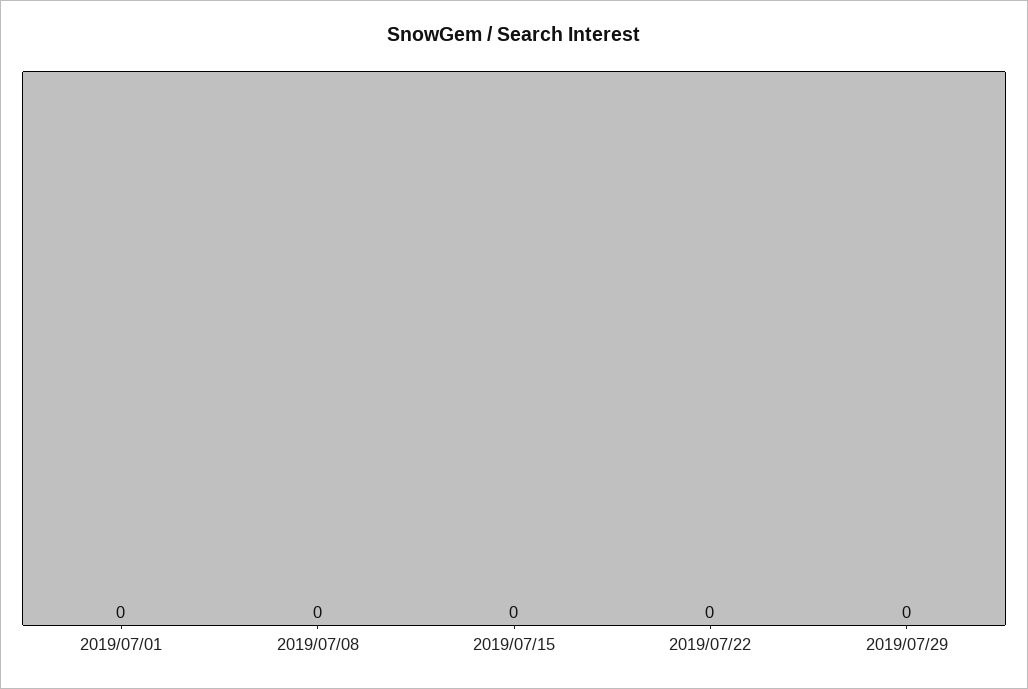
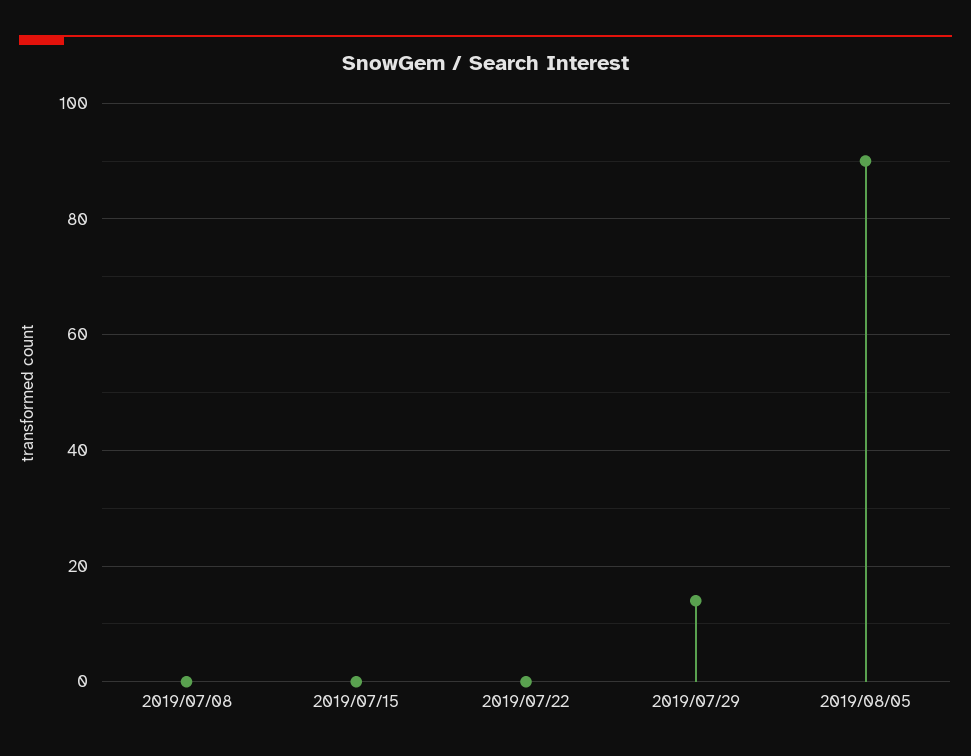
2019/07/01: 0 -> none
2019/07/29: 0 -> 15
2019/08/05: none -> 90

